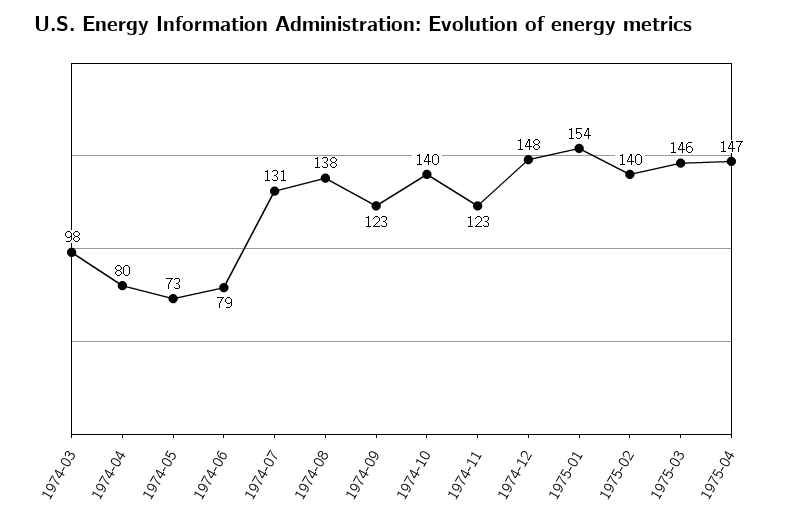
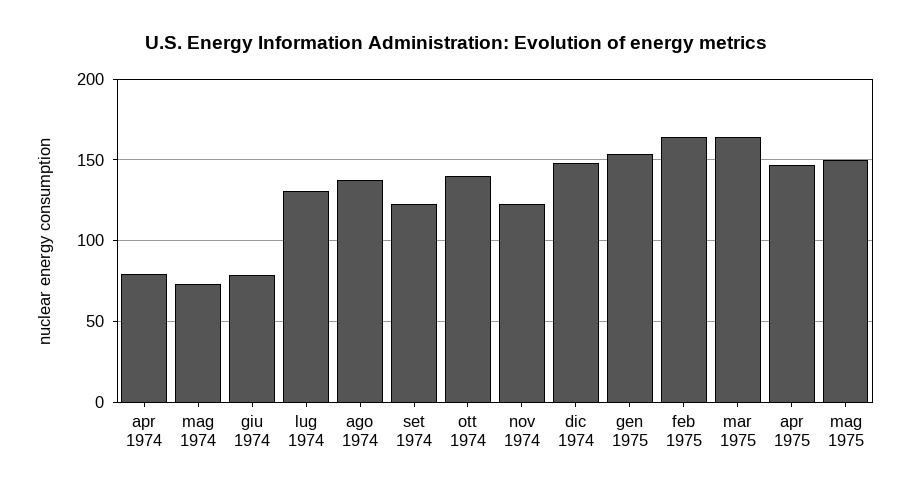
1974-03: 98 -> none
1975-02: 140 -> 165
1975-03: 146 -> 165
mag 1975: none -> 150

